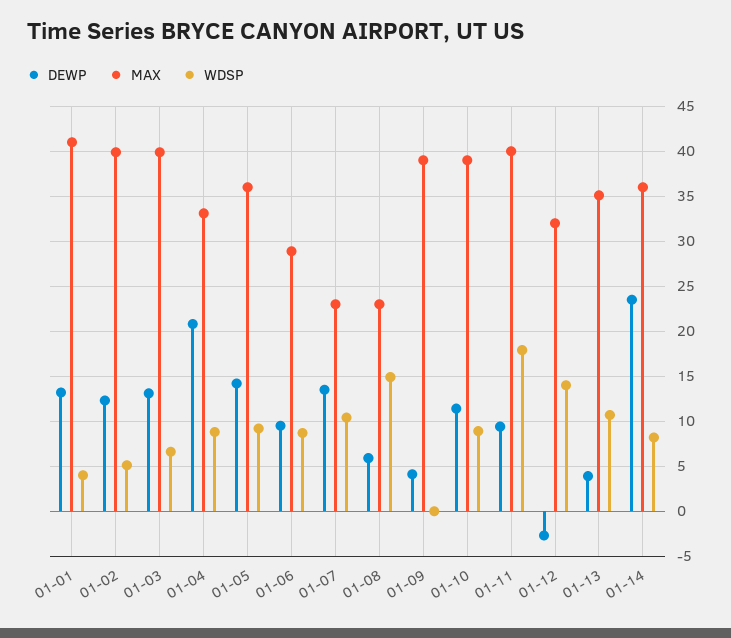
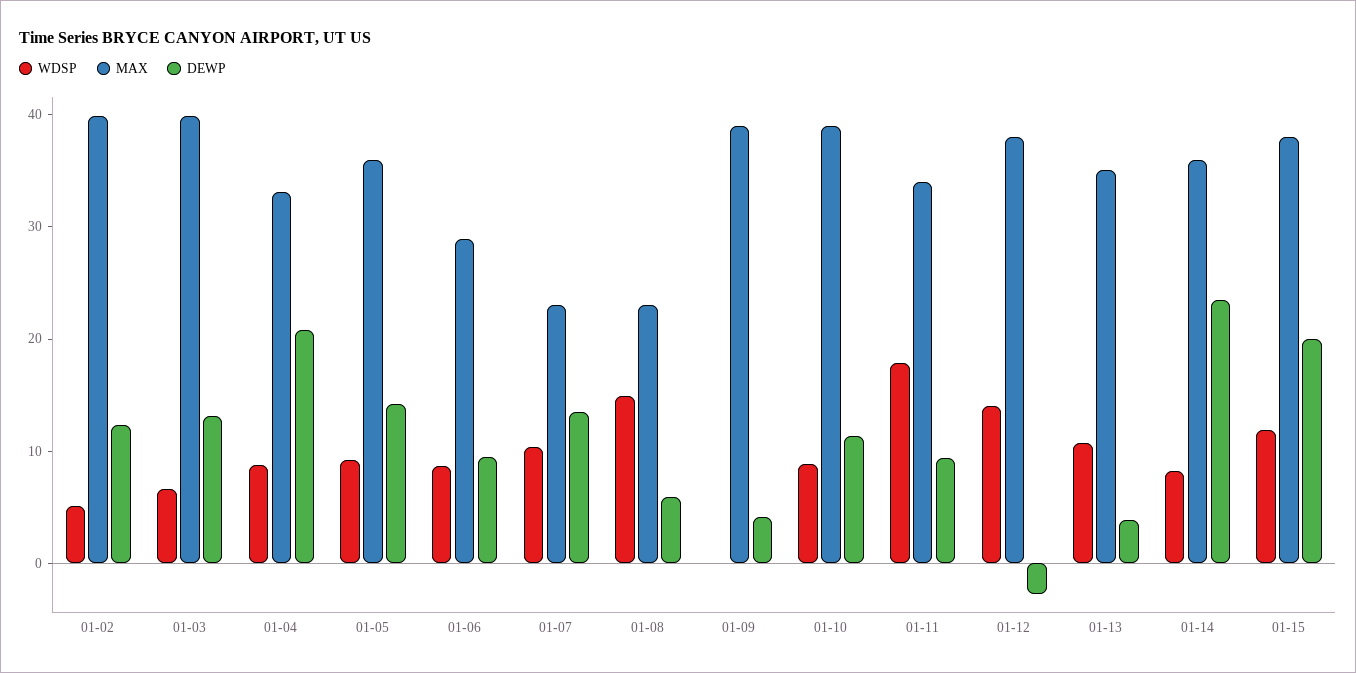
DEWP, 01-01: 13 -> none
MAX, 01-01: 41 -> none
WDSP, 01-01: 4 -> none
MAX, 01-11: 40 -> 34
MAX, 01-12: 32 -> 38
WDSP, 01-15: none -> 12
MAX, 01-15: none -> 38
DEWP, 01-15: none -> 20

